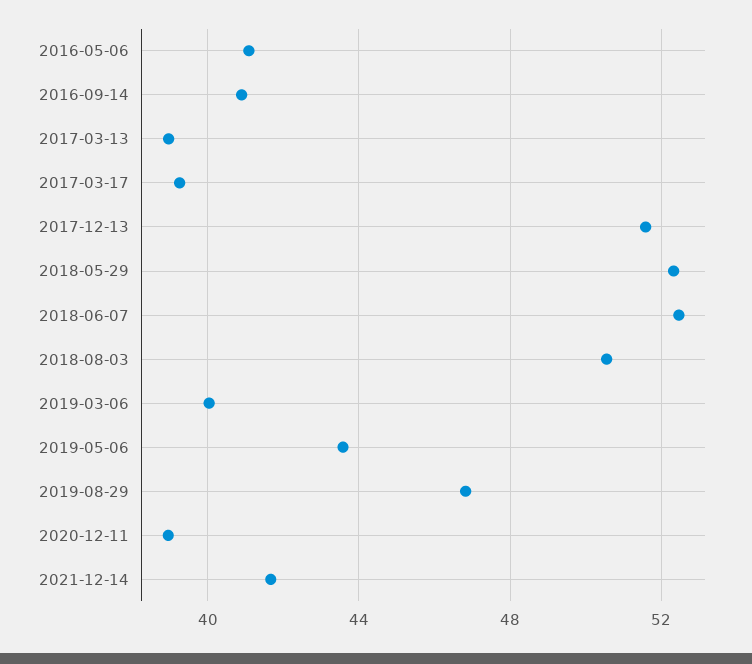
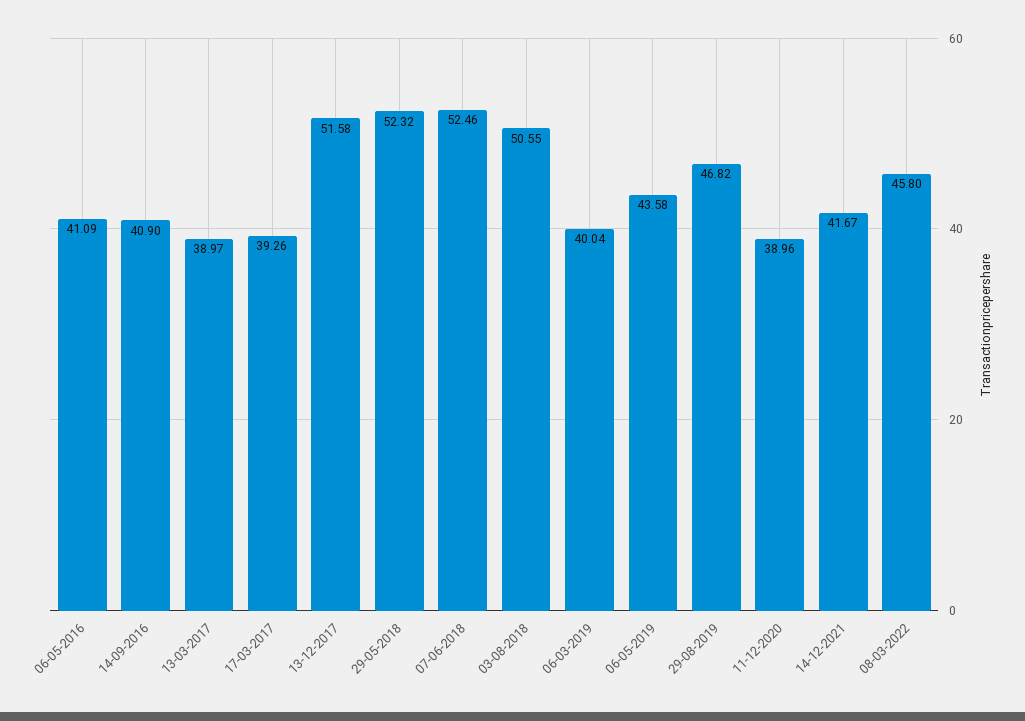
08-03-2022: none -> 45.8

